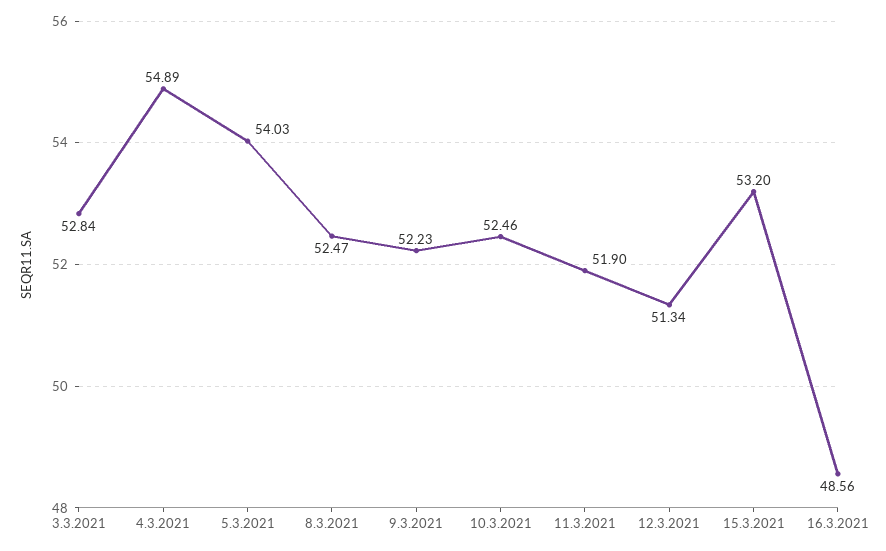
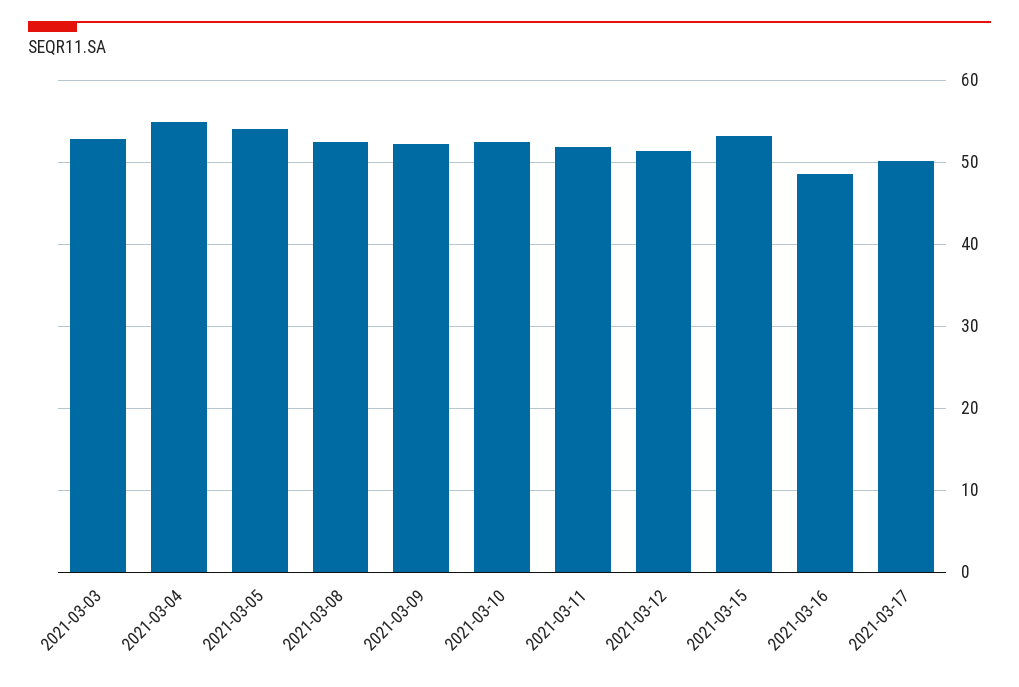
2021-03-17: none -> 50

